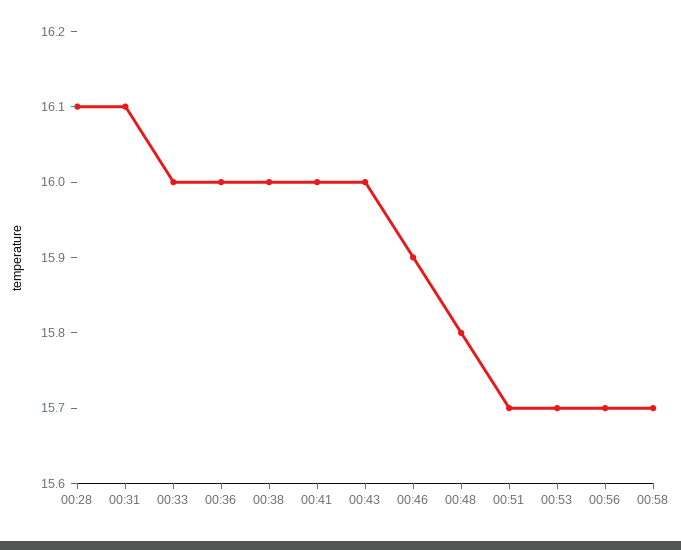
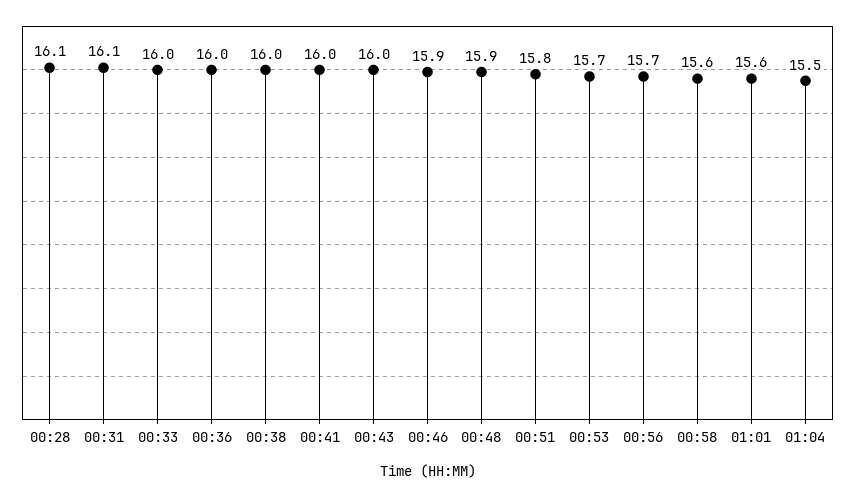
00:48: 15.8 -> 15.9
00:51: 15.7 -> 15.8
00:58: 15.7 -> 15.6
01:01: none -> 15.6
01:04: none -> 15.5

